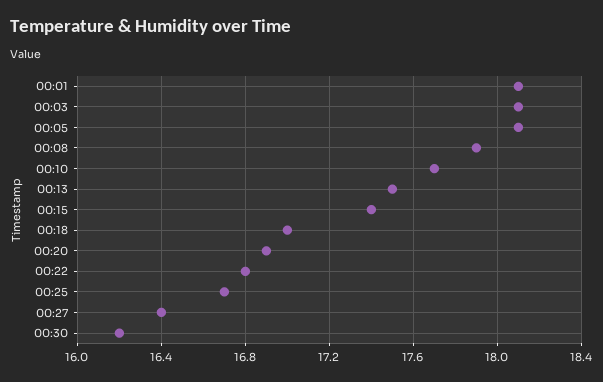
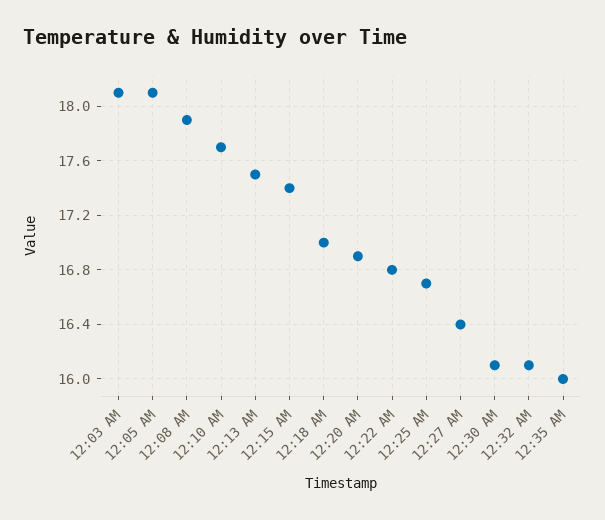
00:01: 18.1 -> none
00:30: 16.2 -> 16.1
12:32 AM: none -> 16.1
12:35 AM: none -> 16

